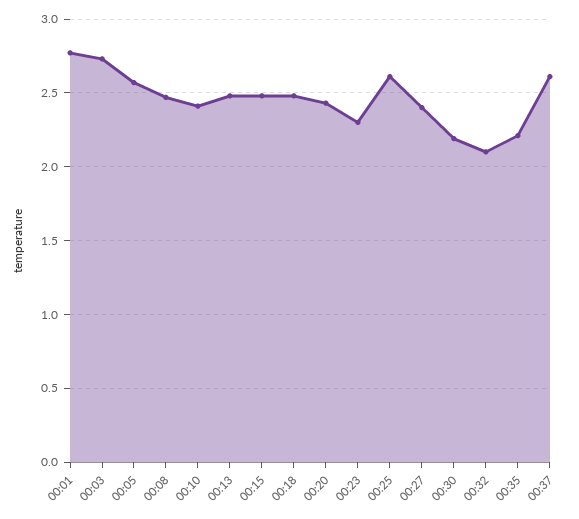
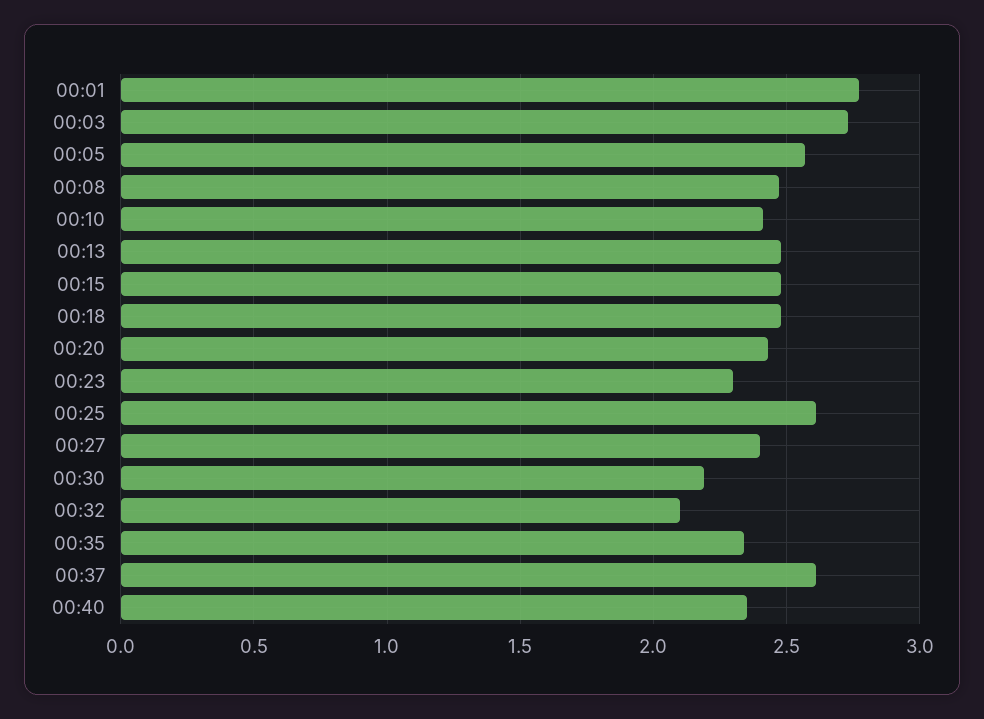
00:35: 2.2 -> 2.35
00:40: none -> 2.35

